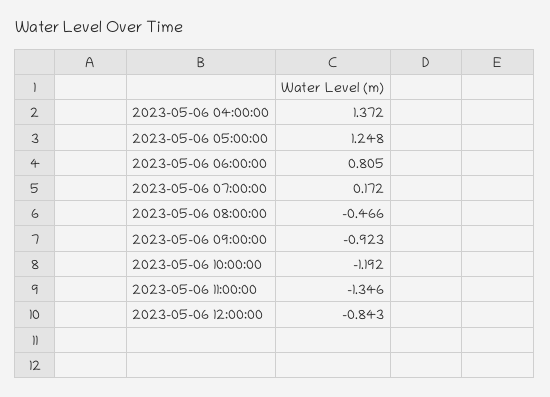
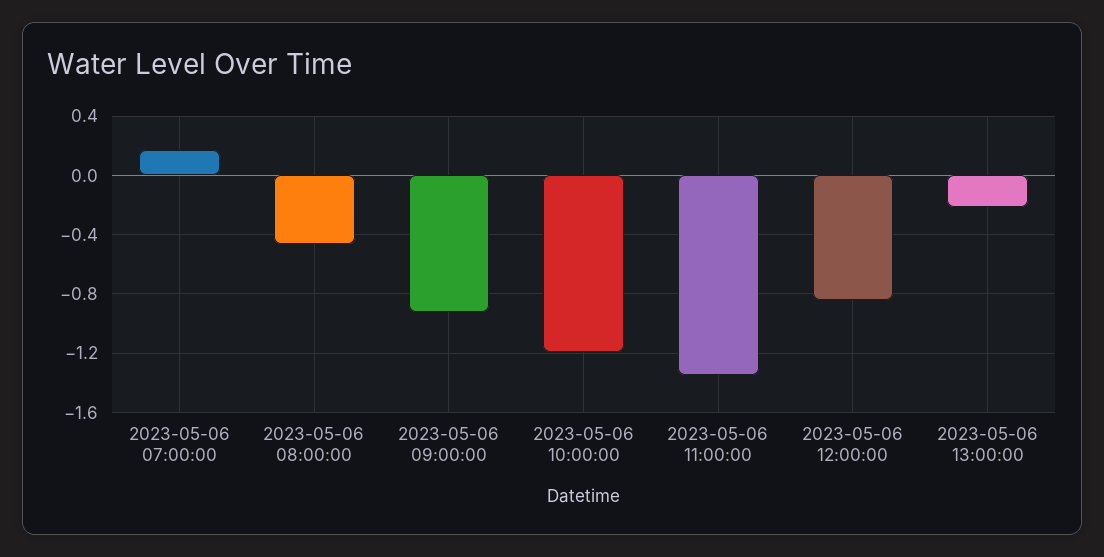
2023-05-06 04:00:00: 1.372 -> none
2023-05-06 05:00:00: 1.248 -> none
2023-05-06 06:00:00: 0.805 -> none
2023-05-06 13:00:00: none -> -0.2

